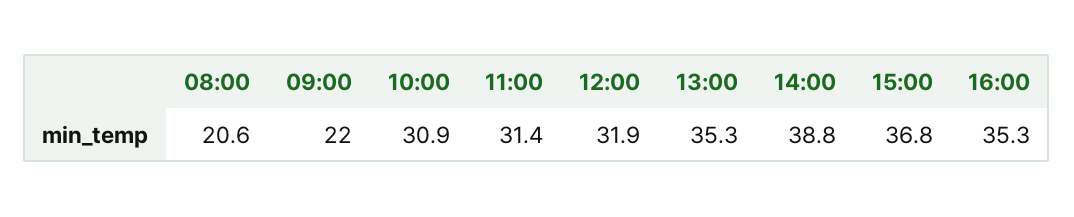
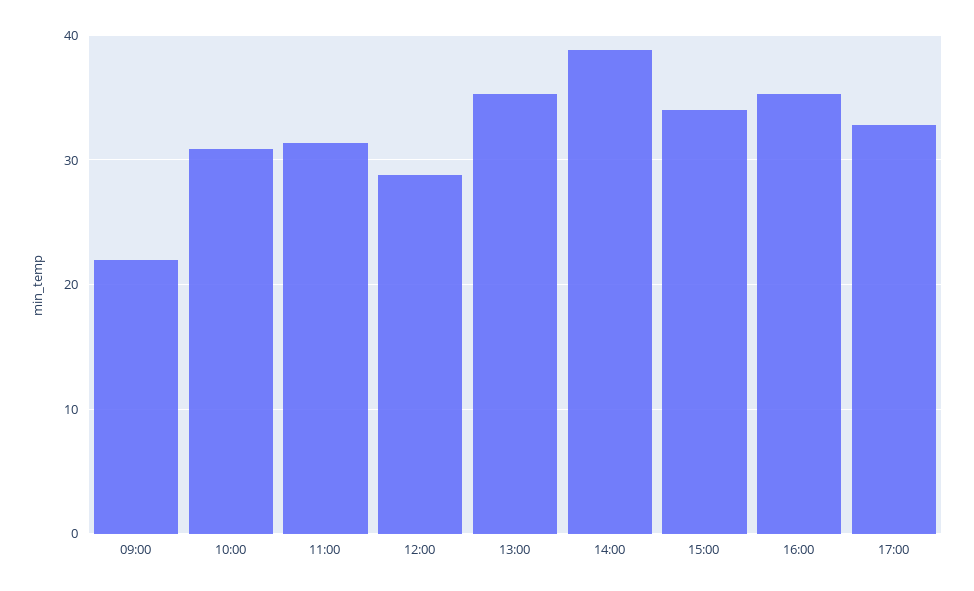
08:00: 20.6 -> none
12:00: 31.9 -> 29
15:00: 36.8 -> 34
17:00: none -> 33

